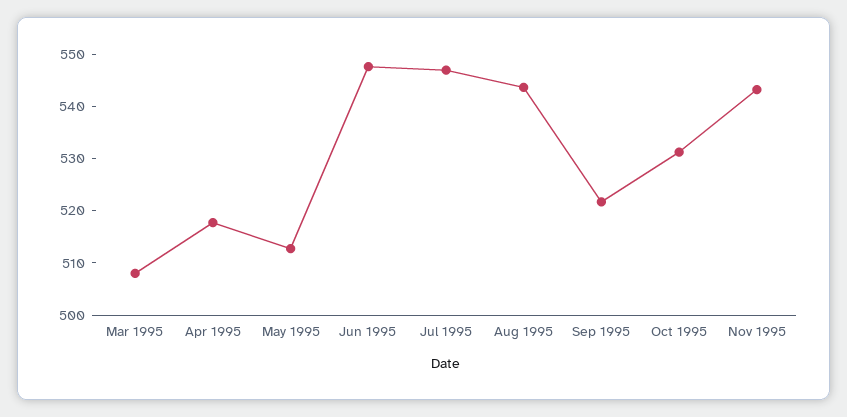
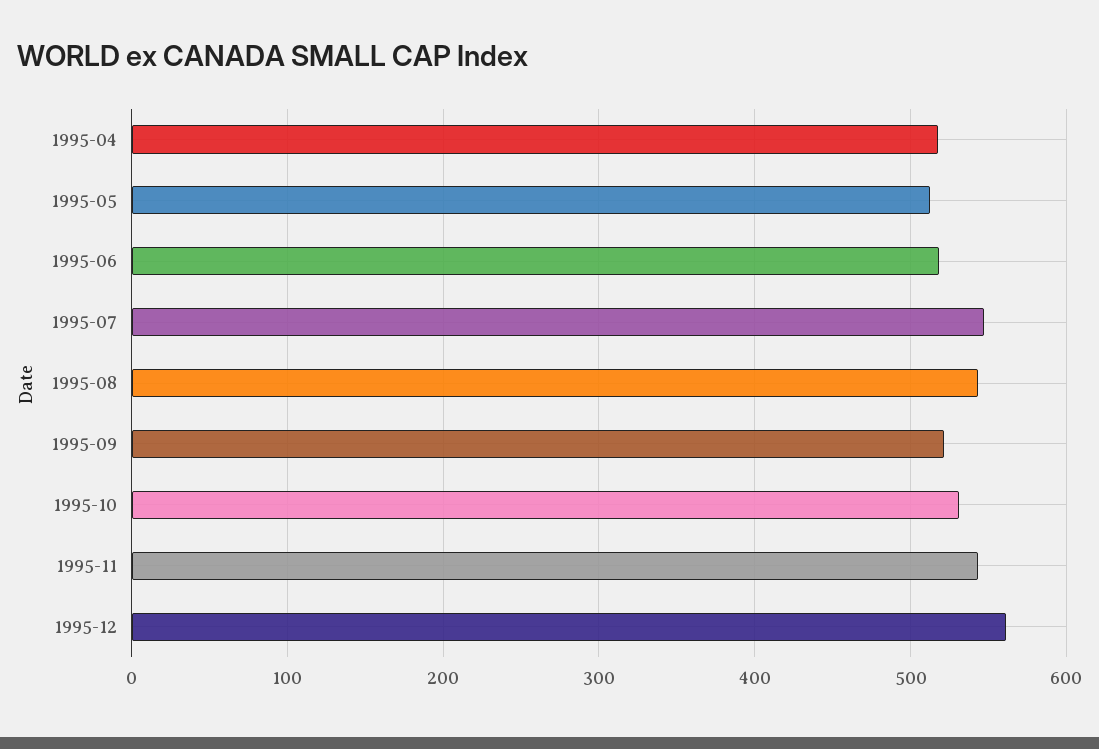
Mar 1995: 508 -> none
Jun 1995: 548 -> 520
1995-12: none -> 560

